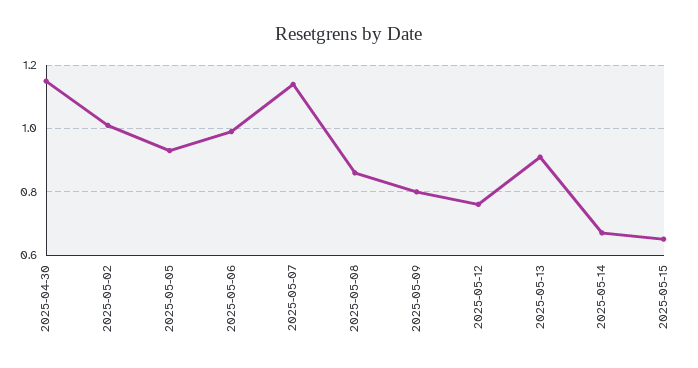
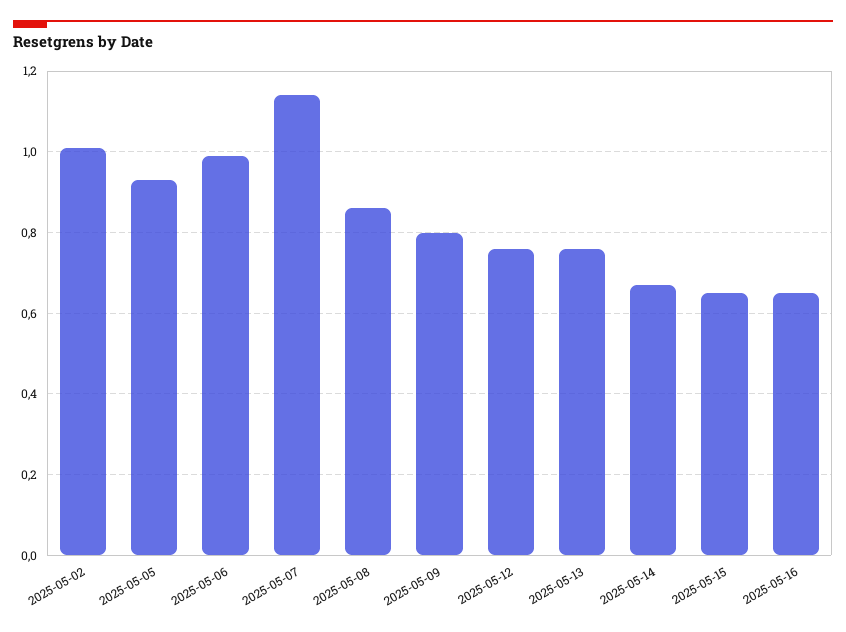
2025-04-30: 1.15 -> none
2025-05-13: 0.9 -> 0.75
2025-05-16: none -> 0.65

